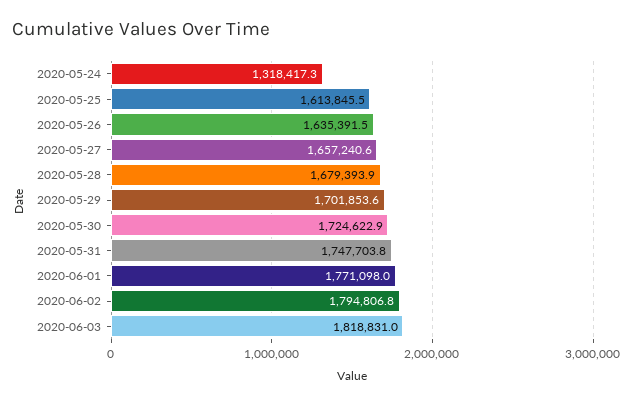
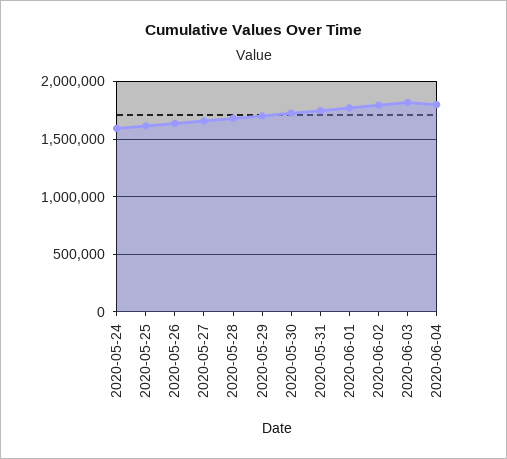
2020-05-24: 1318417.3 -> 1600000
2020-06-04: none -> 1800000

